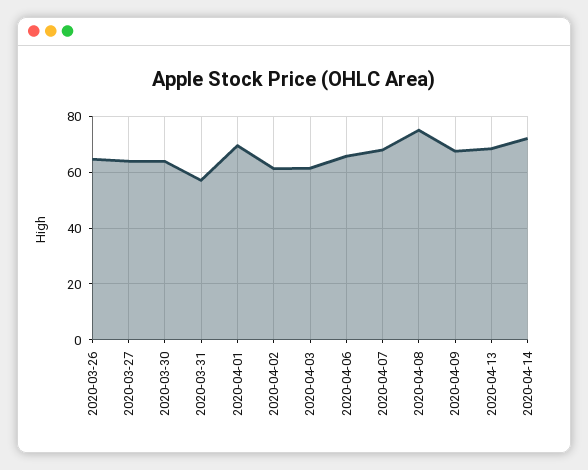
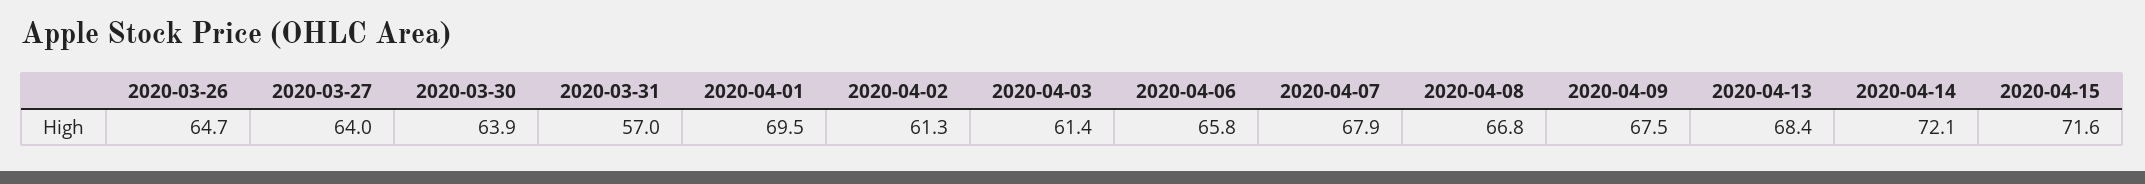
2020-04-08: 75 -> 66.8
2020-04-15: none -> 71.6

